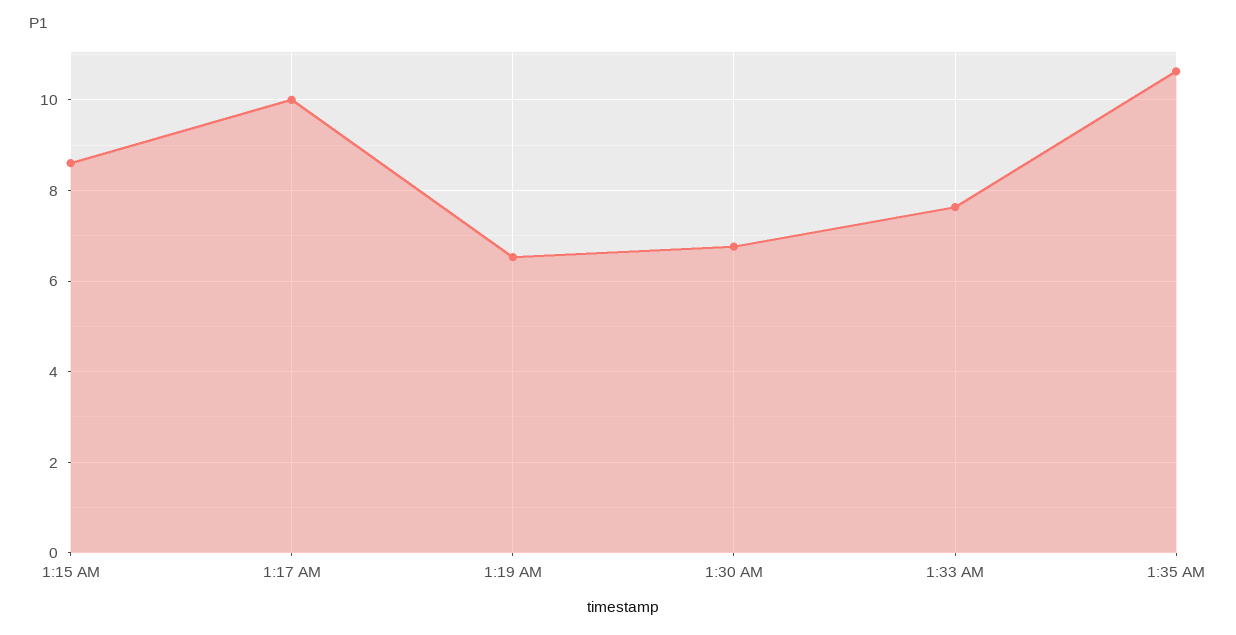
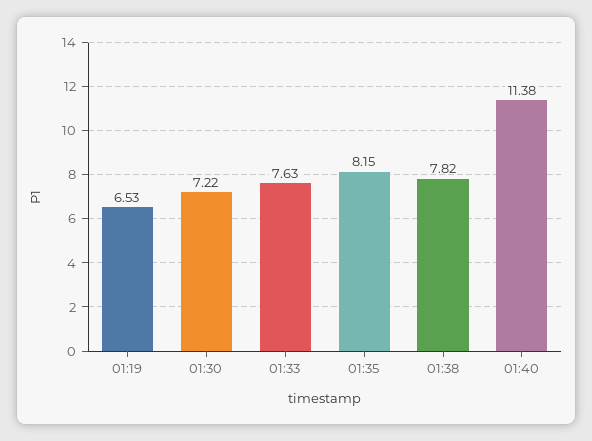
1:15 AM: 8.6 -> none
1:17 AM: 10 -> none
1:30 AM: 6.8 -> 7.22
1:35 AM: 10.6 -> 8.15
01:38: none -> 7.82
01:40: none -> 11.38

